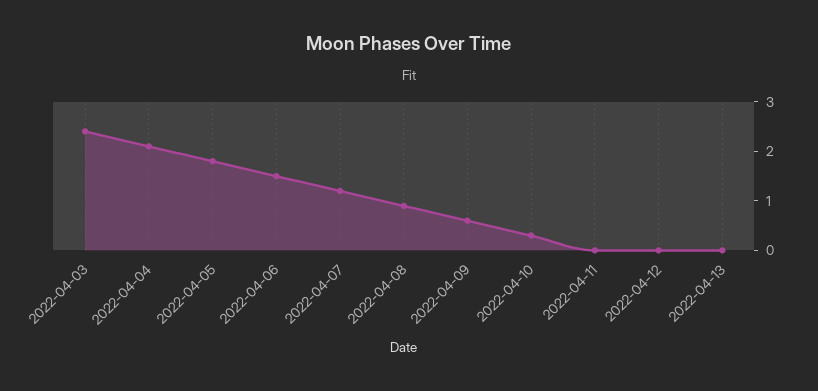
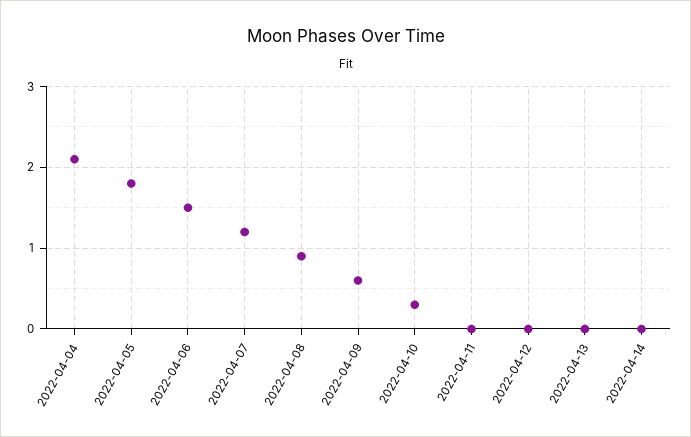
2022-04-03: 2.5 -> none
2022-04-14: none -> 0

